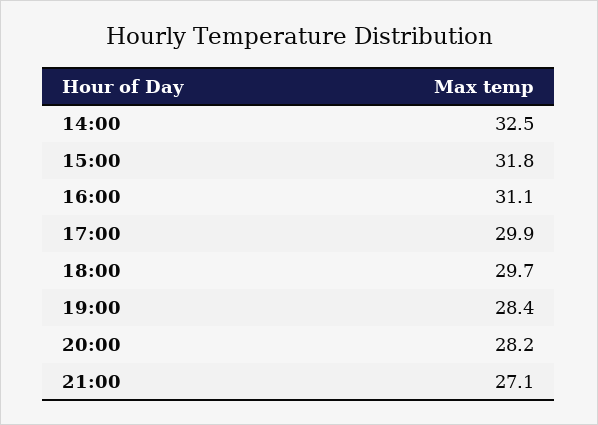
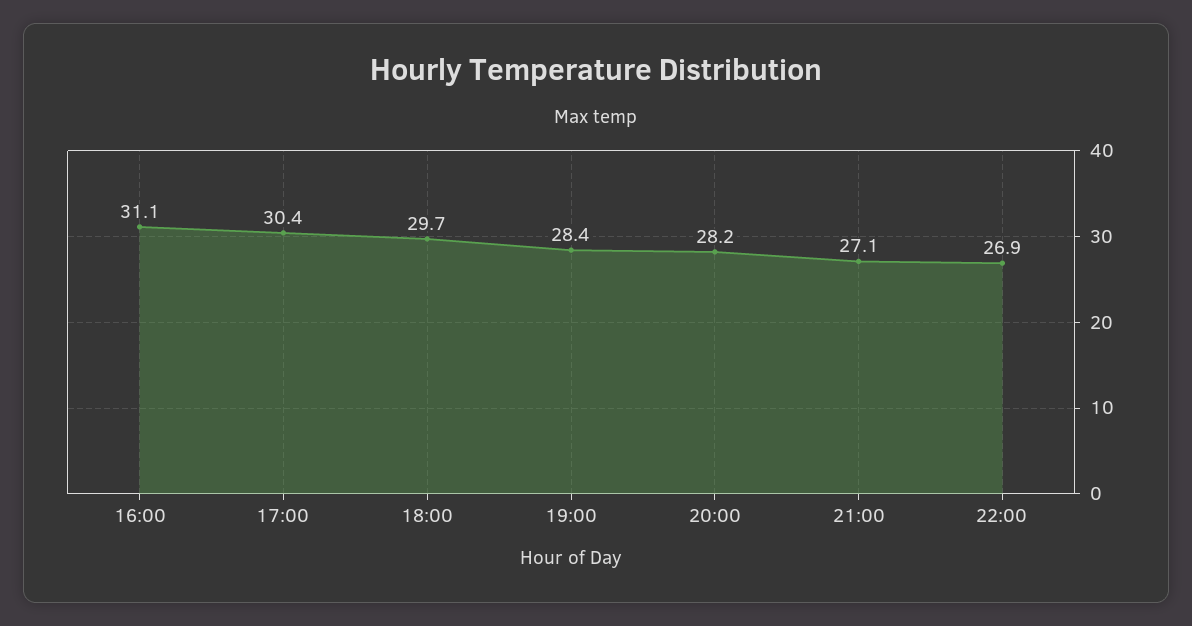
14:00: 32.5 -> none
15:00: 31.8 -> none
17:00: 29.9 -> 30.4
22:00: none -> 26.9

